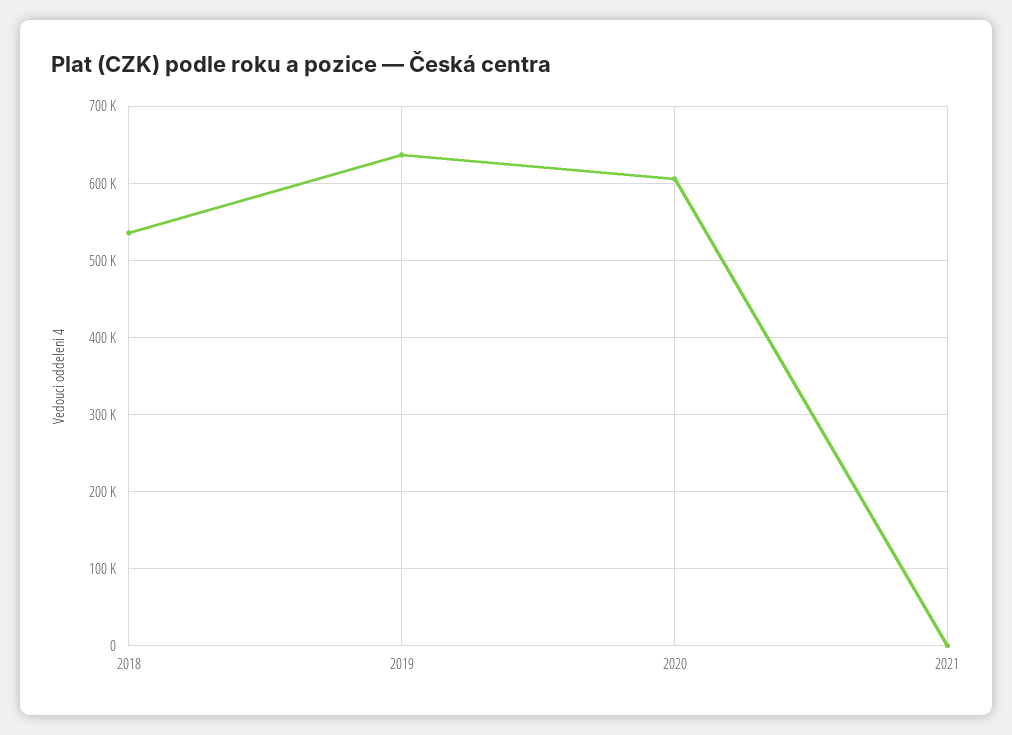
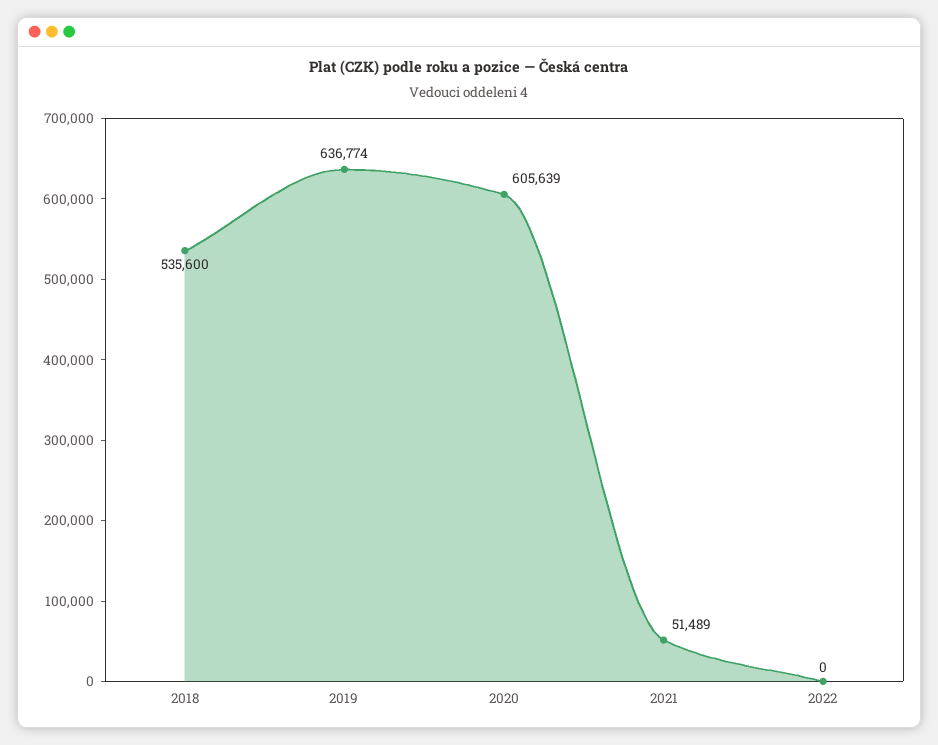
2021: 0 -> 51489
2022: none -> 0

